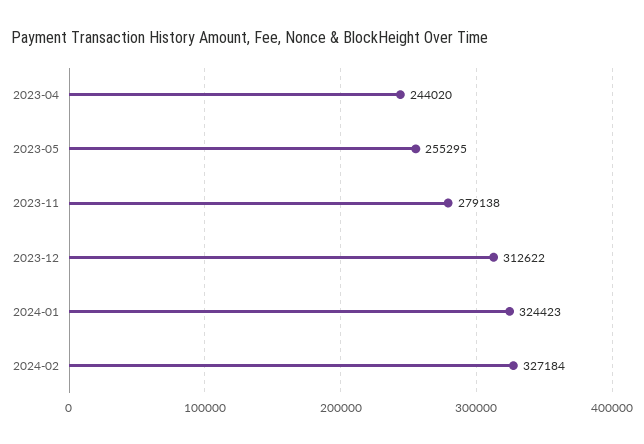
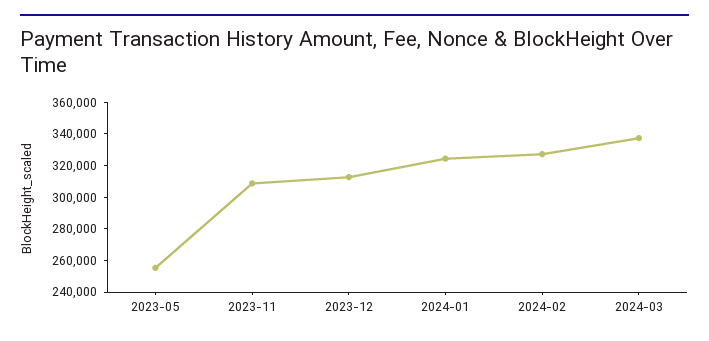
2023-04: 244020 -> none
2023-11: 279138 -> 310000
2024-03: none -> 340000

